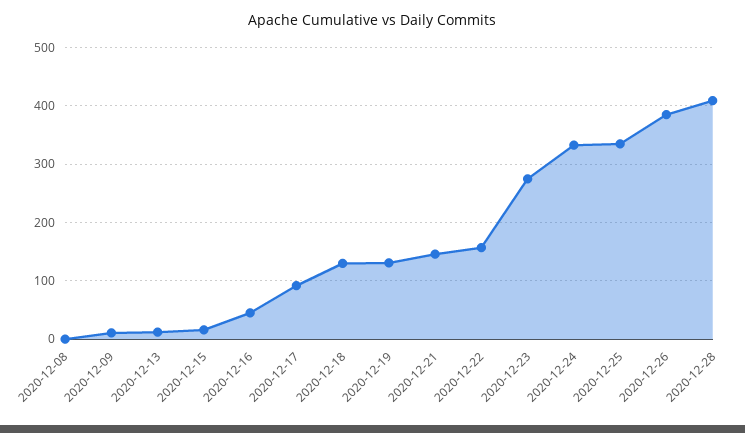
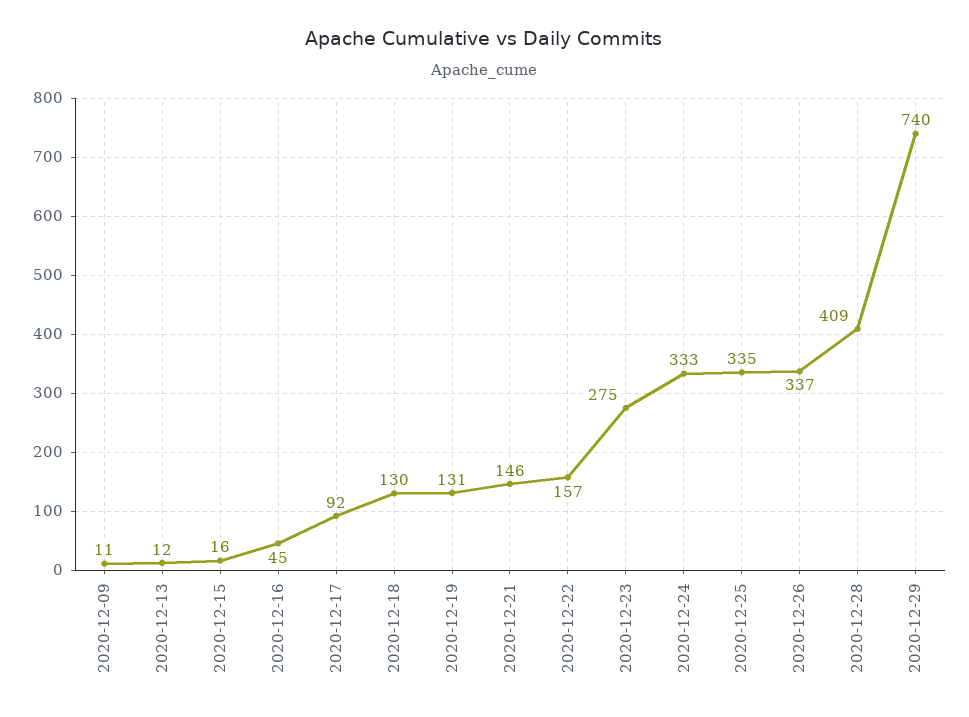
2020-12-08: 0 -> none
2020-12-26: 380 -> 337
2020-12-29: none -> 740

